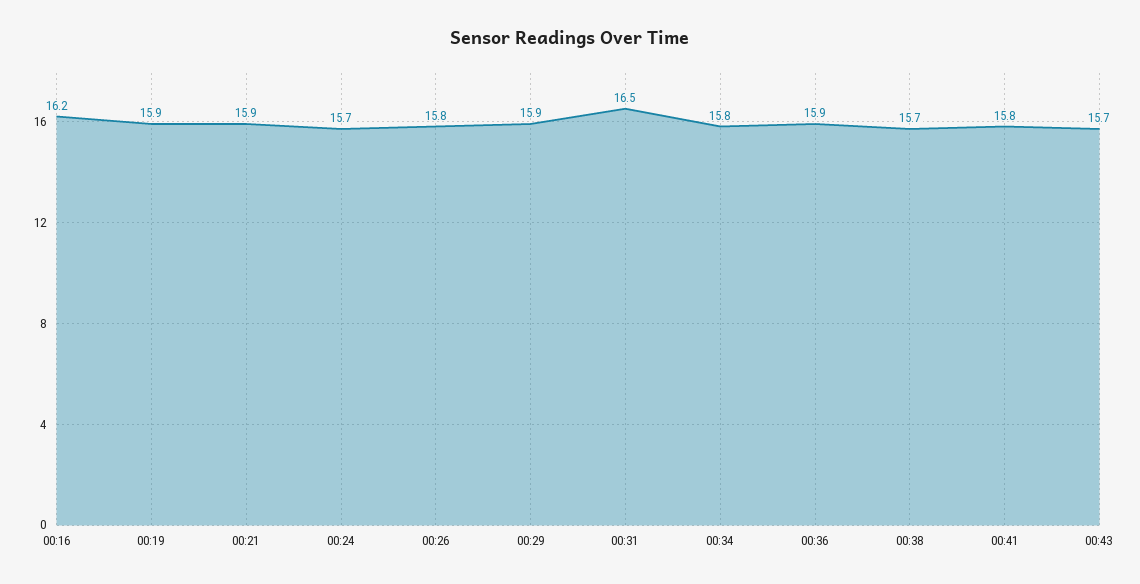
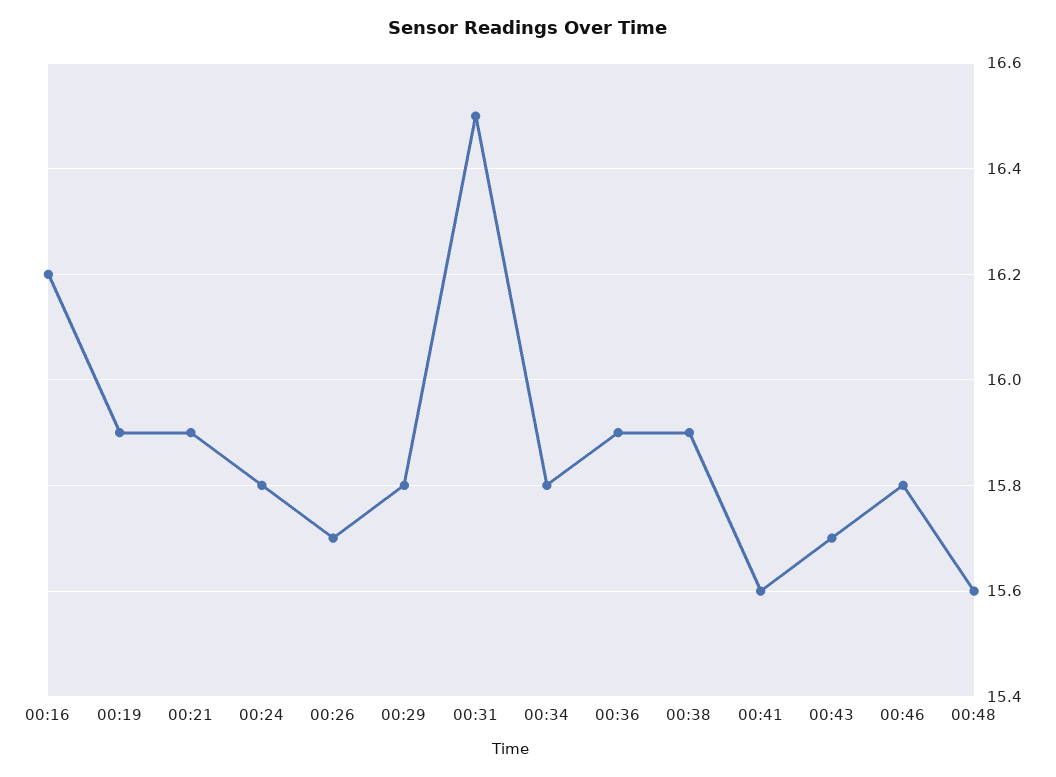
00:24: 15.7 -> 15.8
00:26: 15.8 -> 15.7
00:29: 15.9 -> 15.8
00:38: 15.7 -> 15.9
00:41: 15.8 -> 15.6
00:46: none -> 15.8
00:48: none -> 15.6

